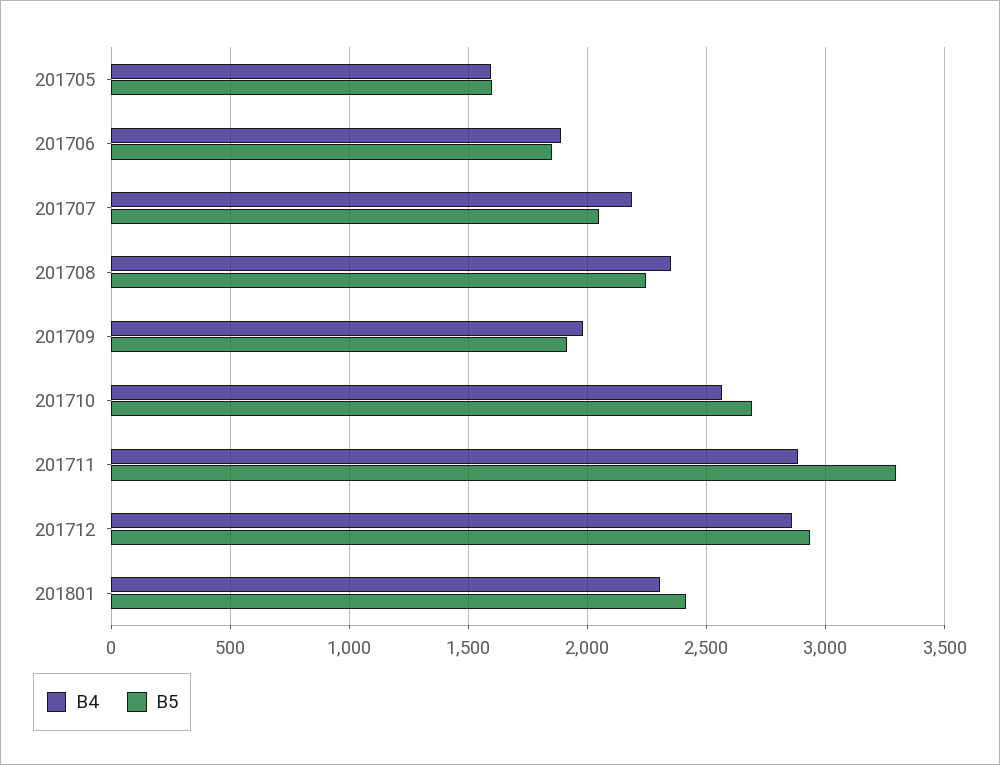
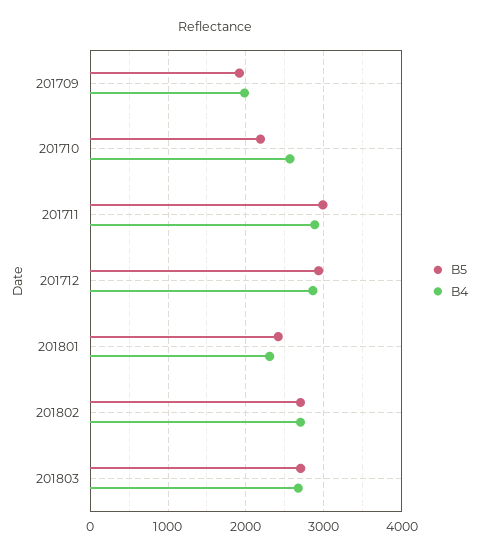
B4, 201705: 1600 -> none
B5, 201705: 1600 -> none
B4, 201706: 1900 -> none
B5, 201706: 1850 -> none
B4, 201707: 2200 -> none
B5, 201707: 2050 -> none
B4, 201708: 2350 -> none
B5, 201708: 2250 -> none
B5, 201710: 2700 -> 2200
B5, 201711: 3300 -> 3000
B5, 201802: none -> 2700
B4, 201802: none -> 2700
B5, 201803: none -> 2700
B4, 201803: none -> 2700

